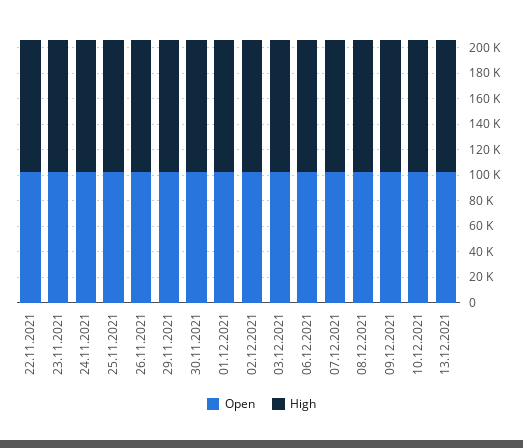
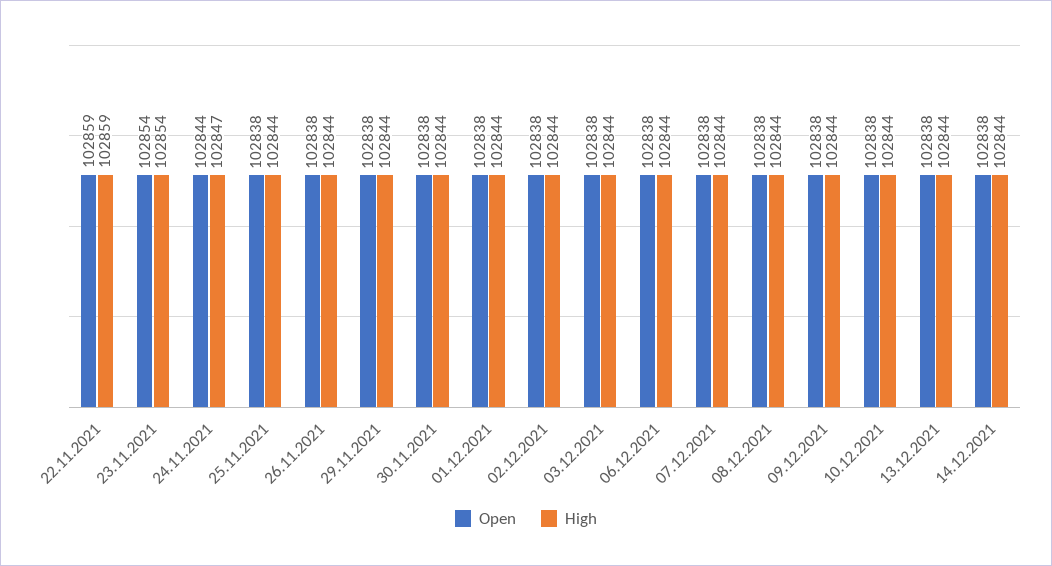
Open, 14.12.2021: none -> 102838
High, 14.12.2021: none -> 102844

